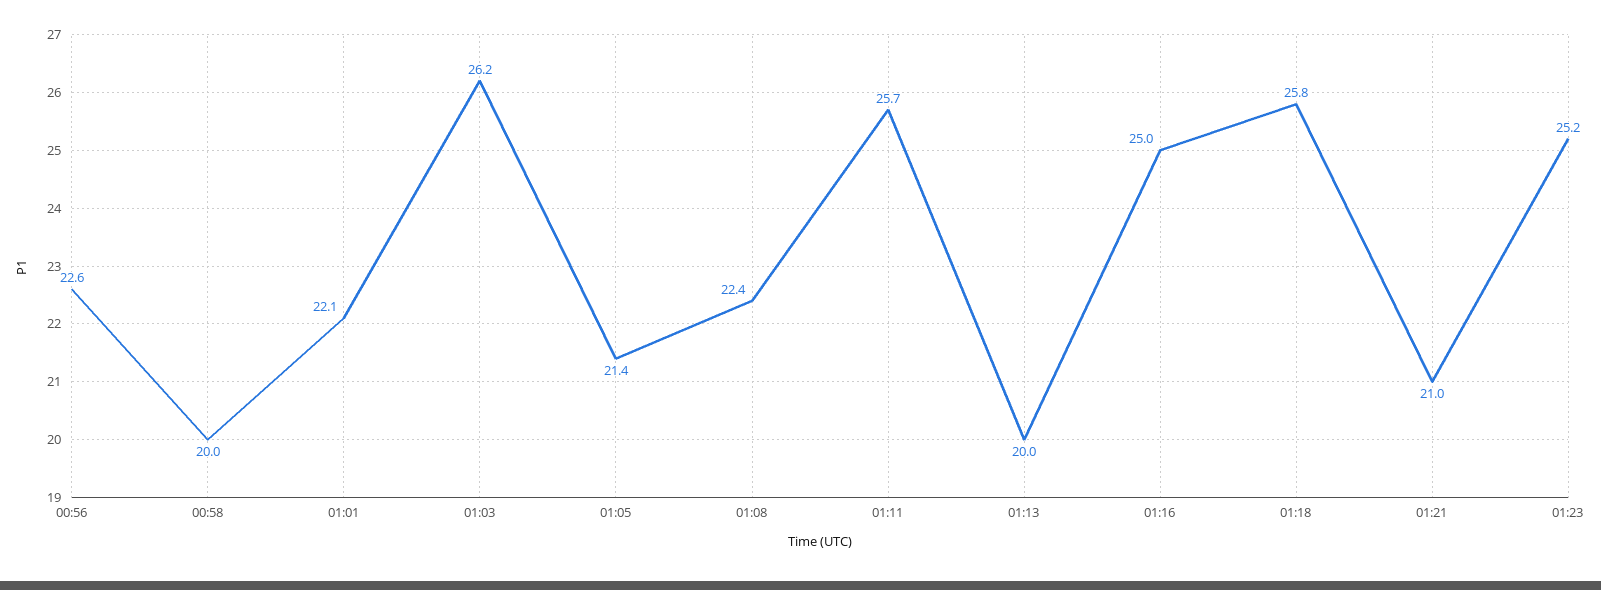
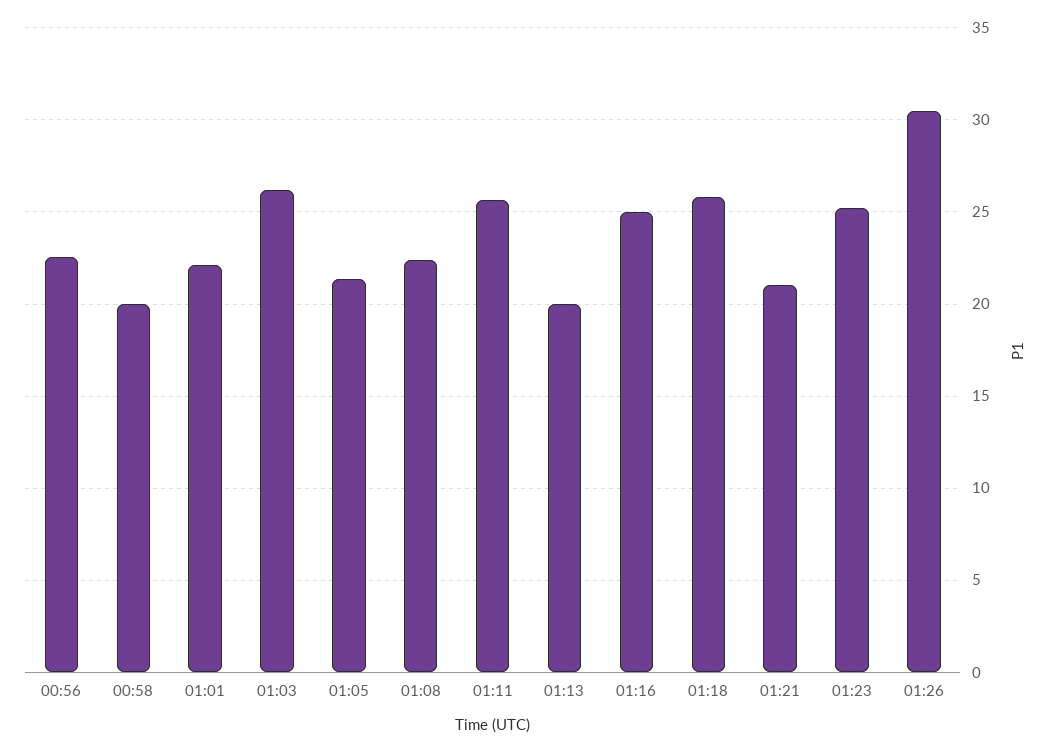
01:26: none -> 30.5

